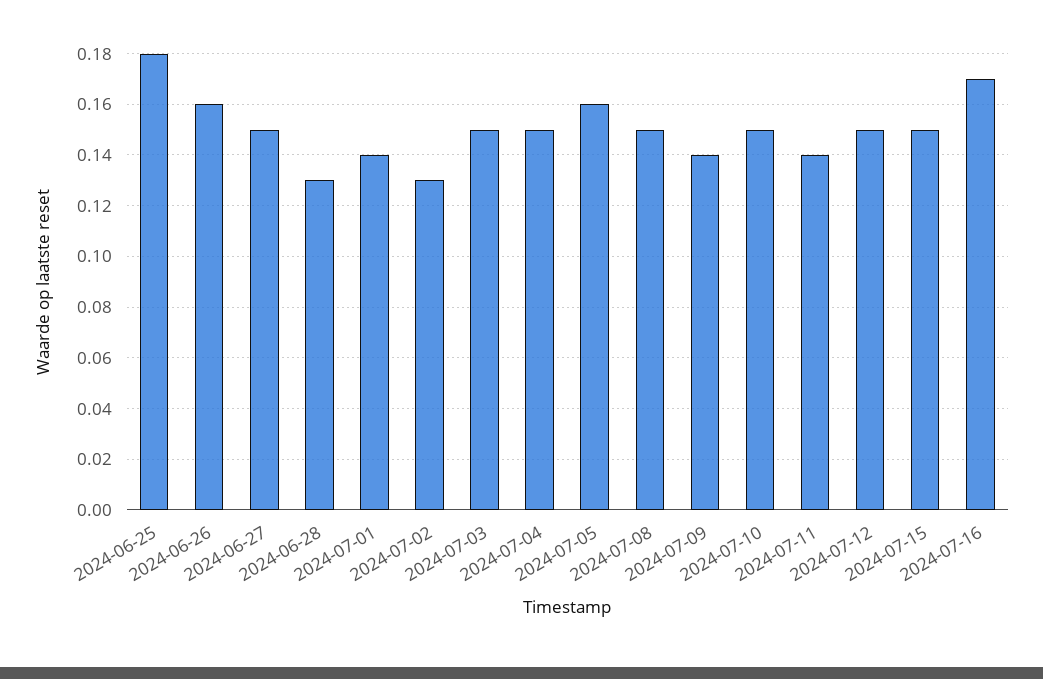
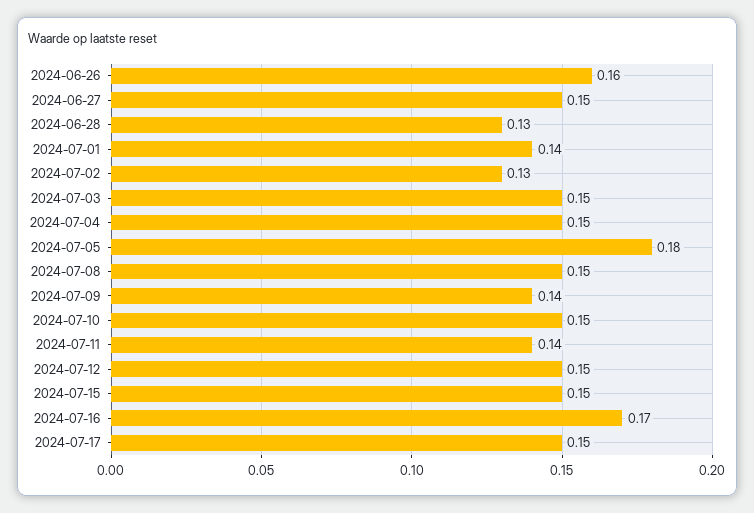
2024-06-25: 0.18 -> none
2024-07-05: 0.16 -> 0.18
2024-07-17: none -> 0.15

